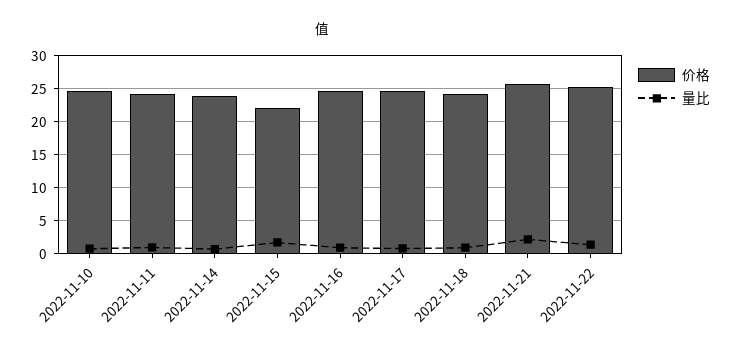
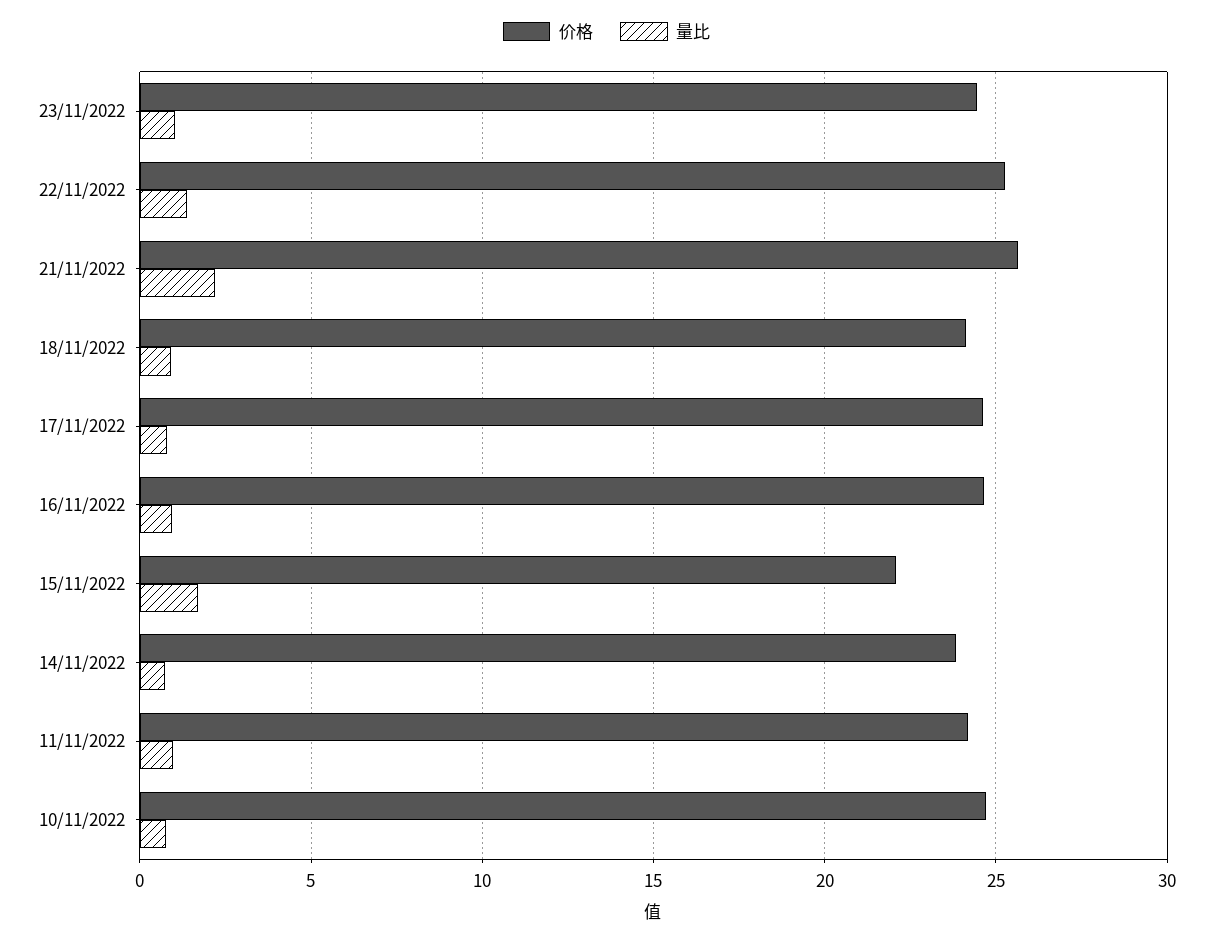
价格, 23/11/2022: none -> 24.5
量比, 23/11/2022: none -> 1

